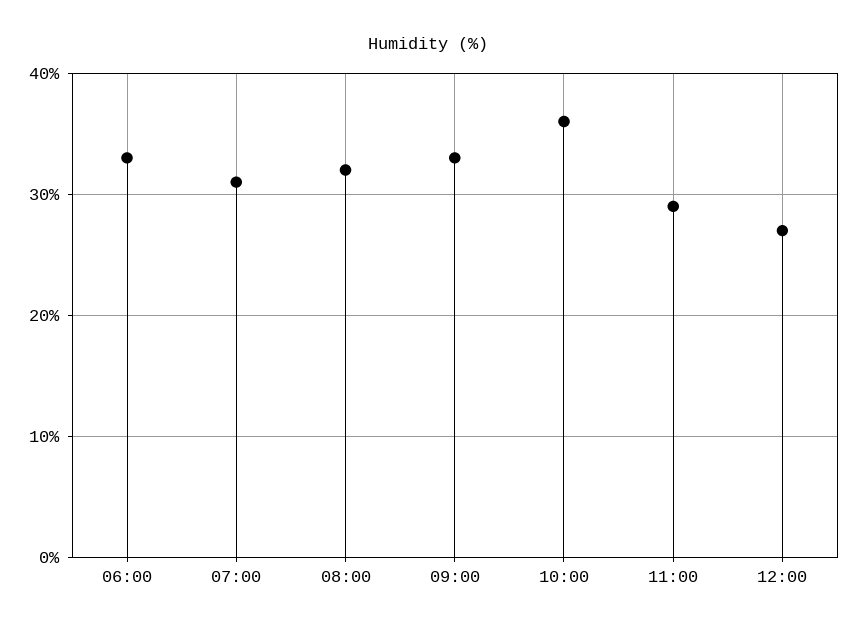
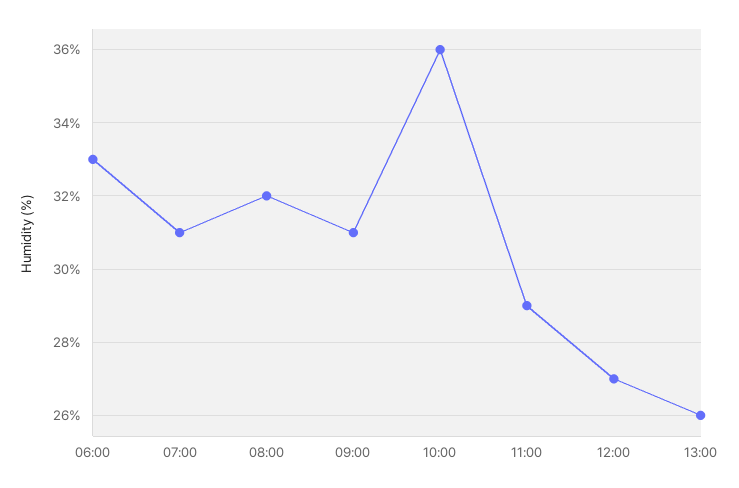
09:00: 33 -> 31
13:00: none -> 26

